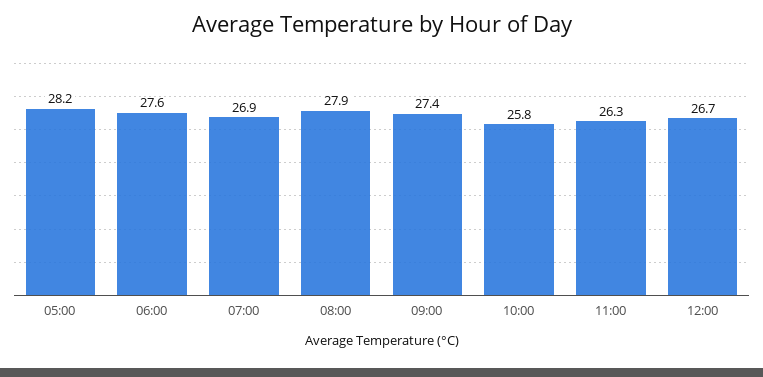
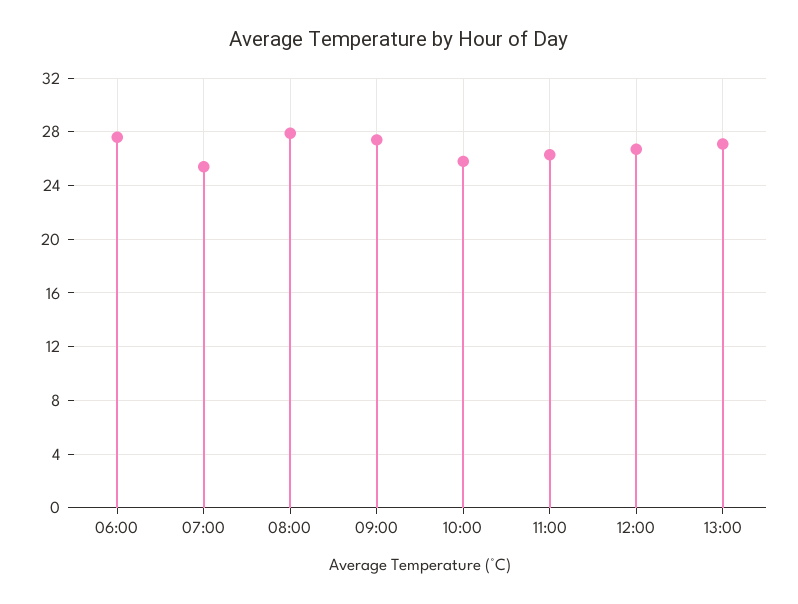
05:00: 28.2 -> none
07:00: 26.9 -> 25.5
13:00: none -> 27

